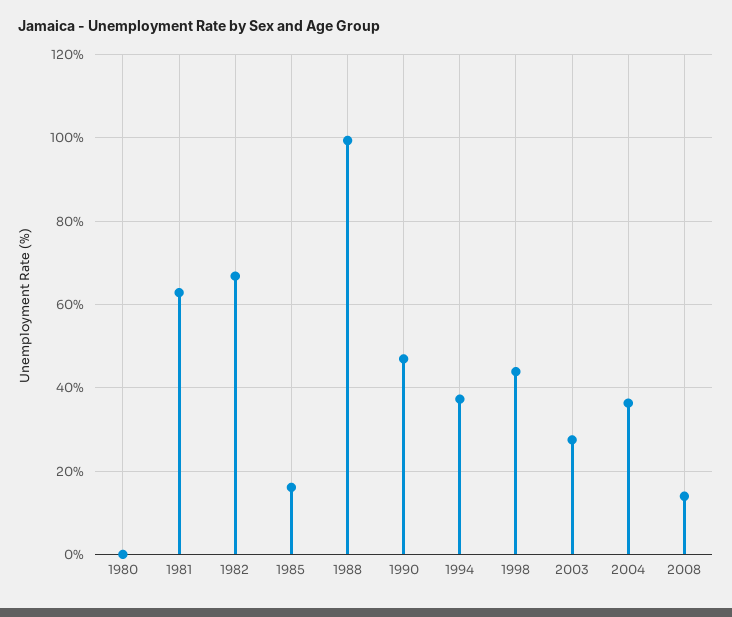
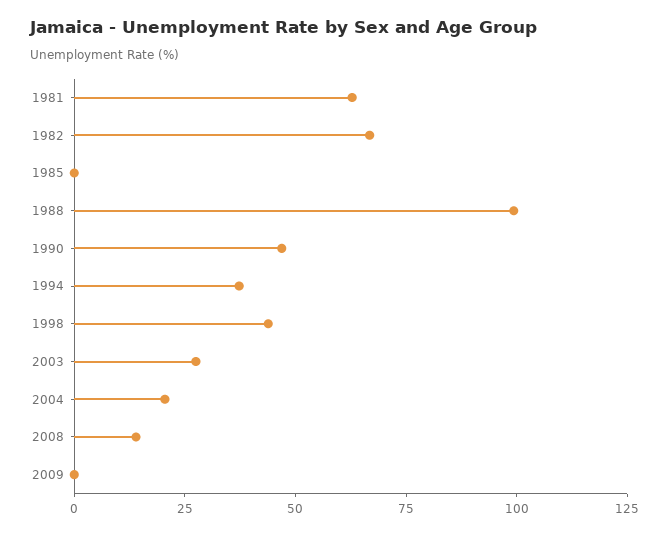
1980: 0 -> none
1985: 16 -> 0
2004: 36 -> 20
2009: none -> 0

